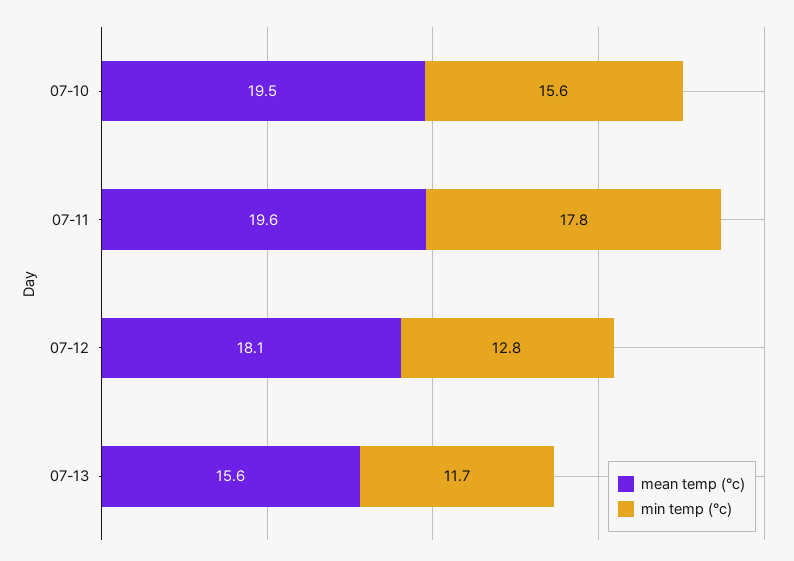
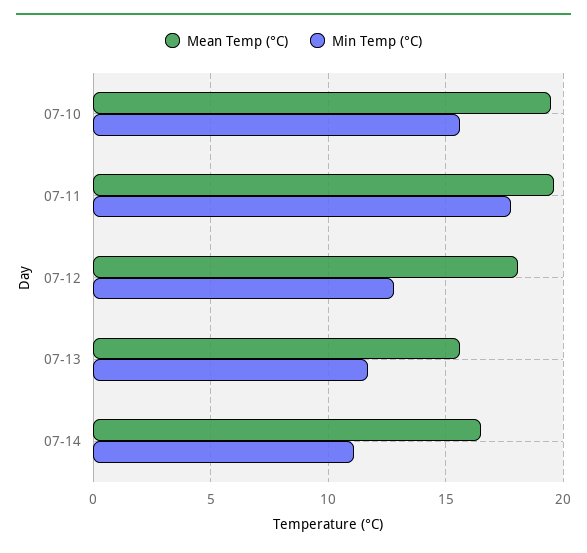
mean temp (°c), 07-14: none -> 16.5
min temp (°c), 07-14: none -> 11

